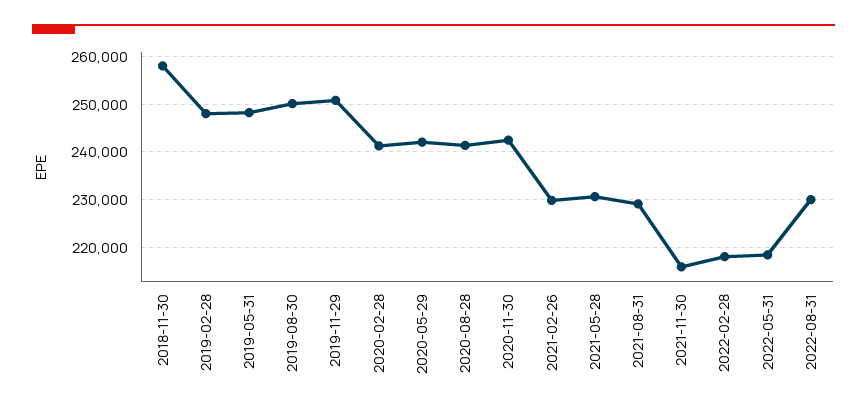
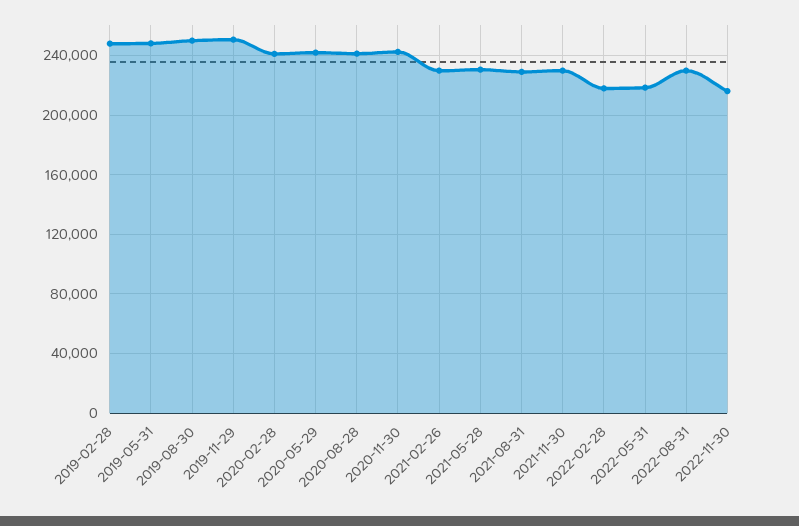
2018-11-30: 258000 -> none
2021-11-30: 216000 -> 230000
2022-11-30: none -> 215000

